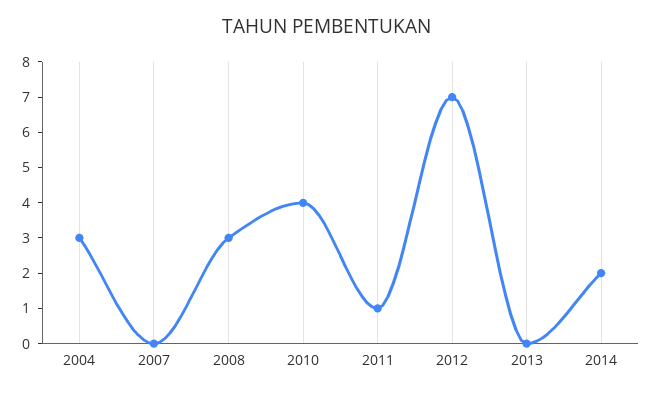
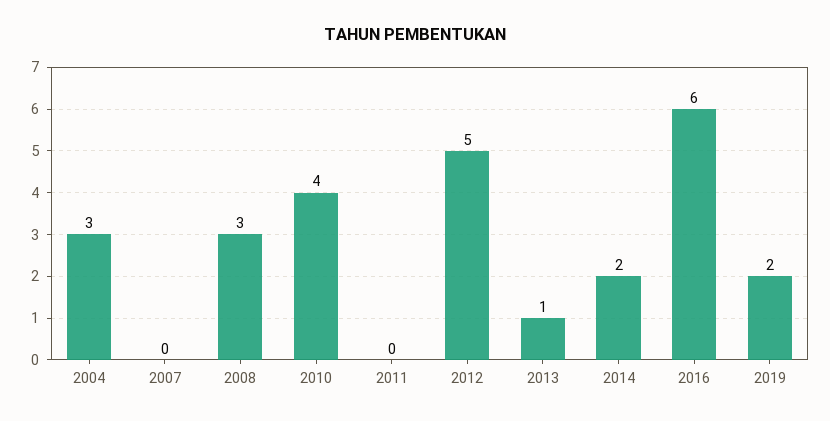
2011: 1 -> 0
2012: 7 -> 5
2013: 0 -> 1
2016: none -> 6
2019: none -> 2

